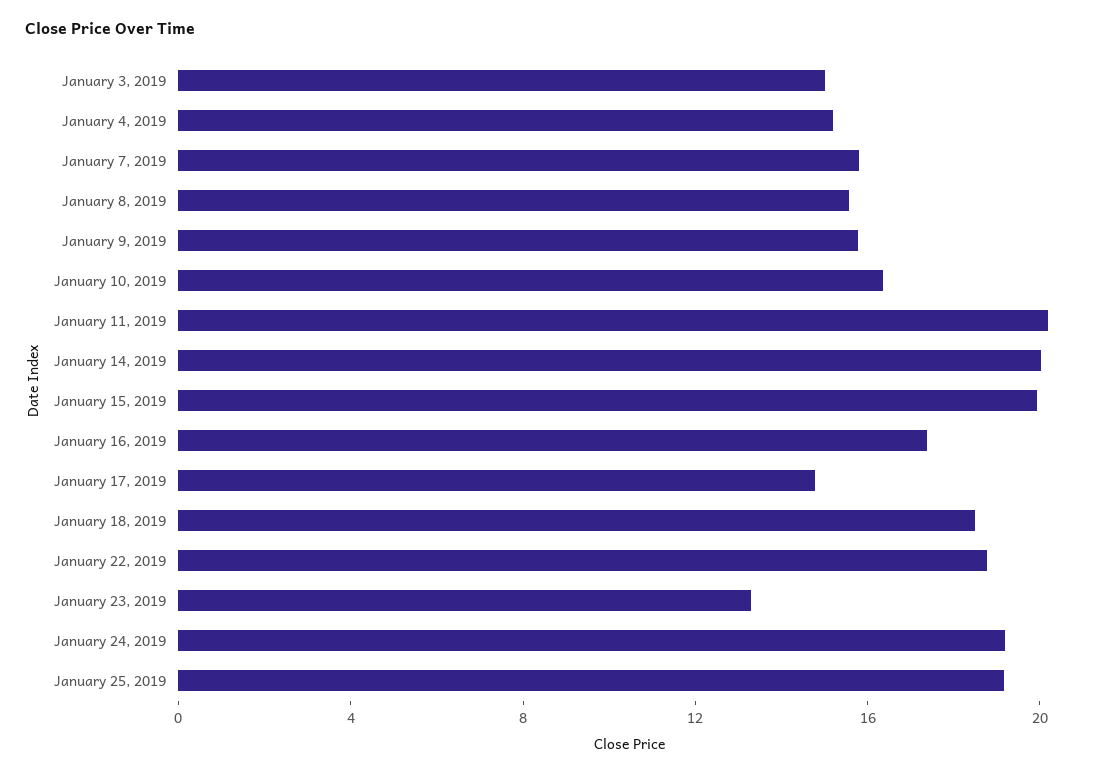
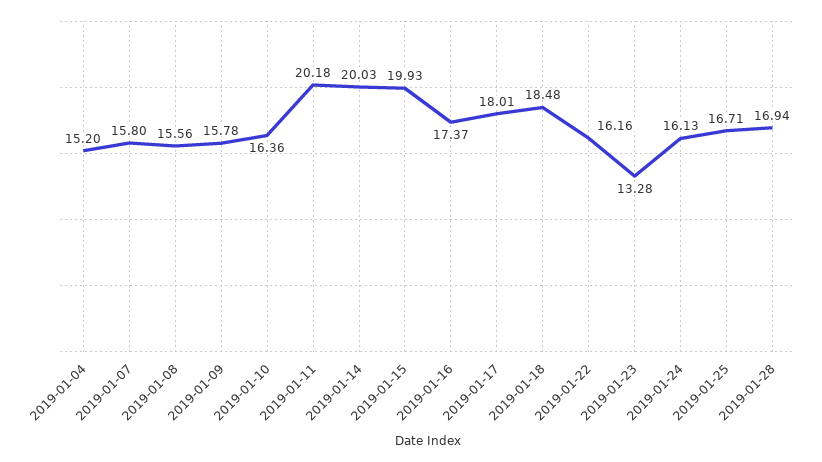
January 3, 2019: 15 -> none
January 17, 2019: 15 -> 18.01
January 22, 2019: 19 -> 16.16
January 24, 2019: 19 -> 16.13
January 25, 2019: 19 -> 16.71
2019-01-28: none -> 16.94

